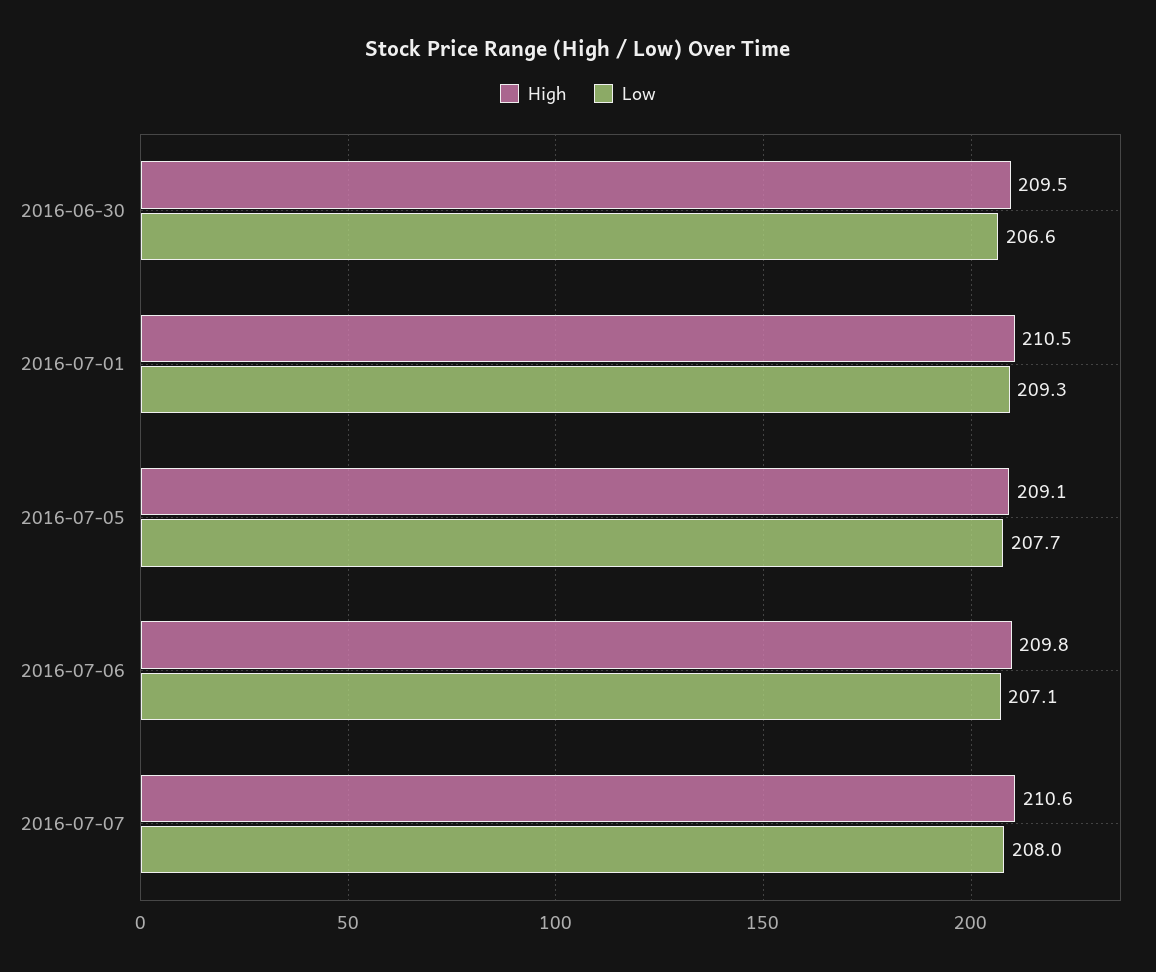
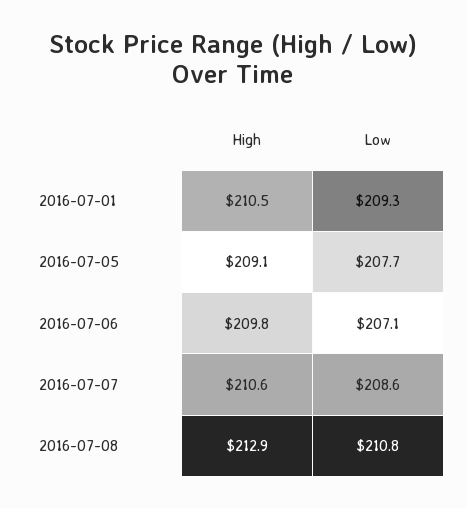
High, 2016-06-30: 209.5 -> none
Low, 2016-06-30: 206.6 -> none
Low, 2016-07-07: 208 -> 208.6
High, 2016-07-08: none -> 212.9
Low, 2016-07-08: none -> 210.8

